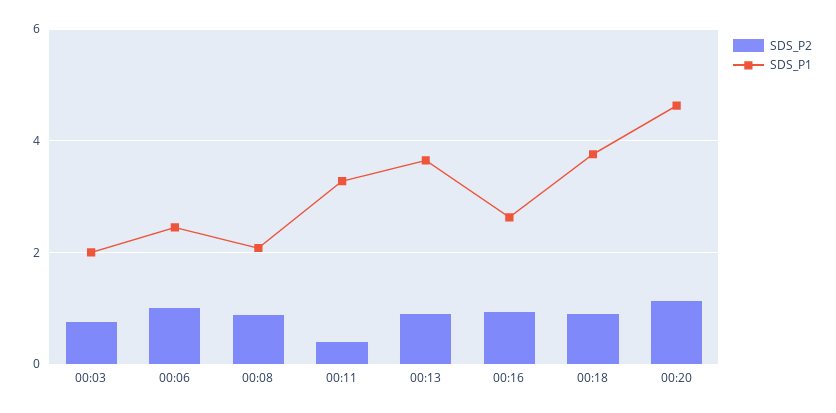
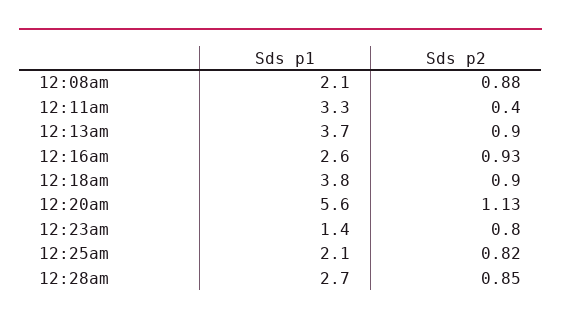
SDS_P2, 00:03: 0.8 -> none
SDS_P1, 00:03: 2 -> none
SDS_P2, 00:06: 1 -> none
SDS_P1, 00:06: 2.4 -> none
SDS_P1, 00:20: 4.6 -> 5.6
SDS_P1, 12:23am: none -> 1.4
SDS_P2, 12:23am: none -> 0.8
SDS_P1, 12:25am: none -> 2.1
SDS_P2, 12:25am: none -> 0.82
SDS_P1, 12:28am: none -> 2.7
SDS_P2, 12:28am: none -> 0.85

